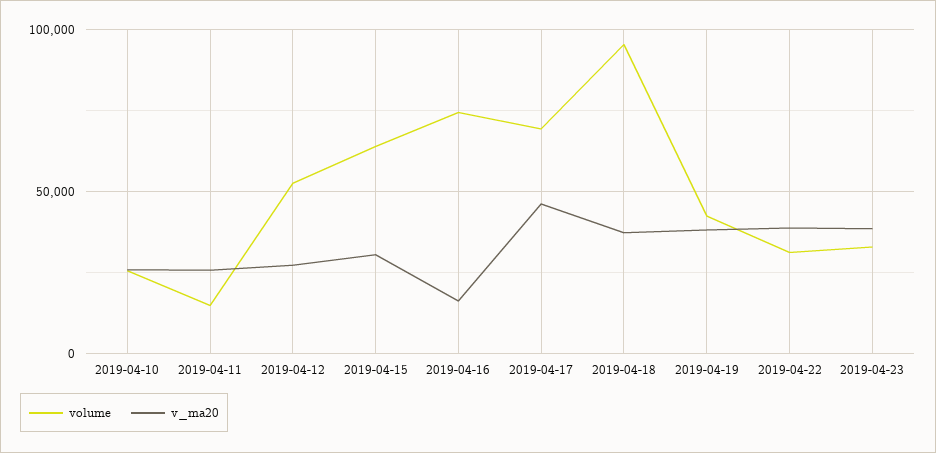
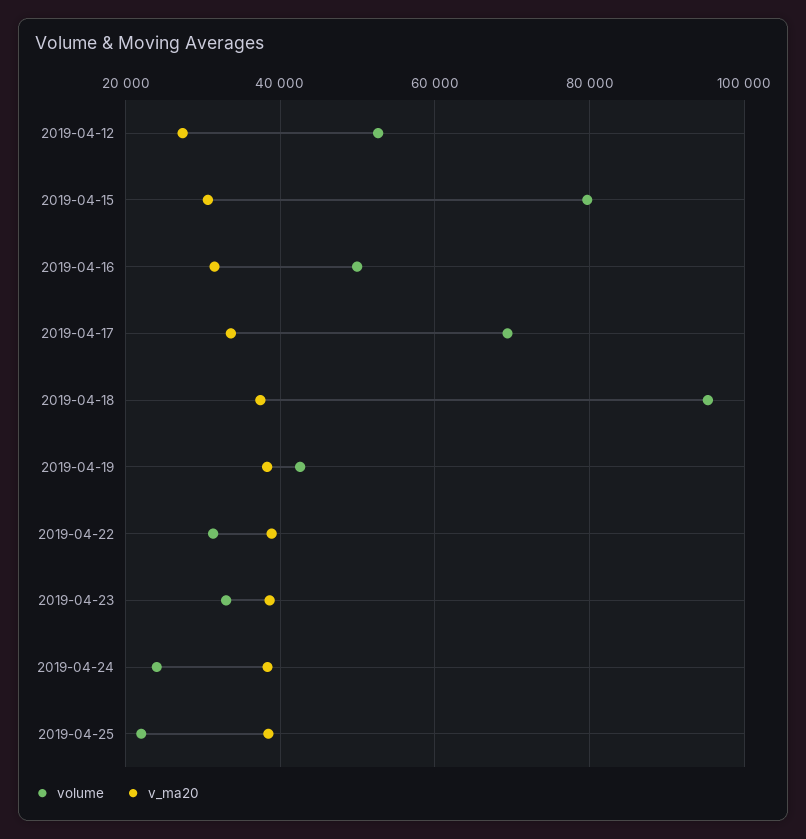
volume, 2019-04-10: 25000 -> none
v_ma20, 2019-04-10: 25000 -> none
volume, 2019-04-11: 15000 -> none
v_ma20, 2019-04-11: 25000 -> none
volume, 2019-04-15: 65000 -> 80000
volume, 2019-04-16: 75000 -> 50000
v_ma20, 2019-04-16: 15000 -> 32000
v_ma20, 2019-04-17: 45000 -> 34000
volume, 2019-04-24: none -> 24000
v_ma20, 2019-04-24: none -> 38000
volume, 2019-04-25: none -> 22000
v_ma20, 2019-04-25: none -> 38000

